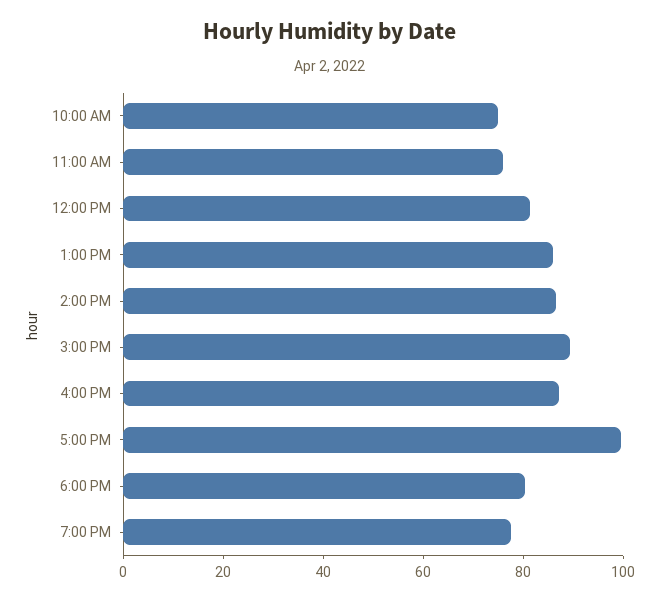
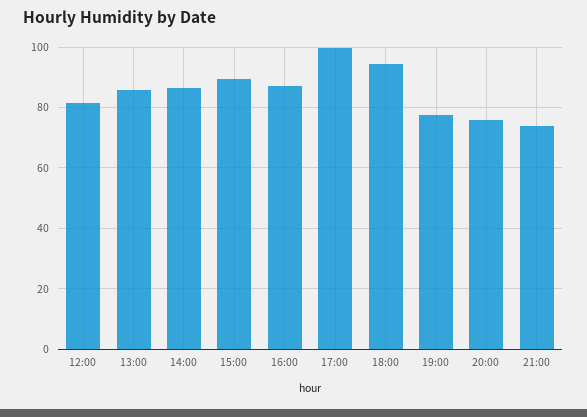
10:00 AM: 75 -> none
11:00 AM: 75 -> none
6:00 PM: 80 -> 94
20:00: none -> 76
21:00: none -> 74

